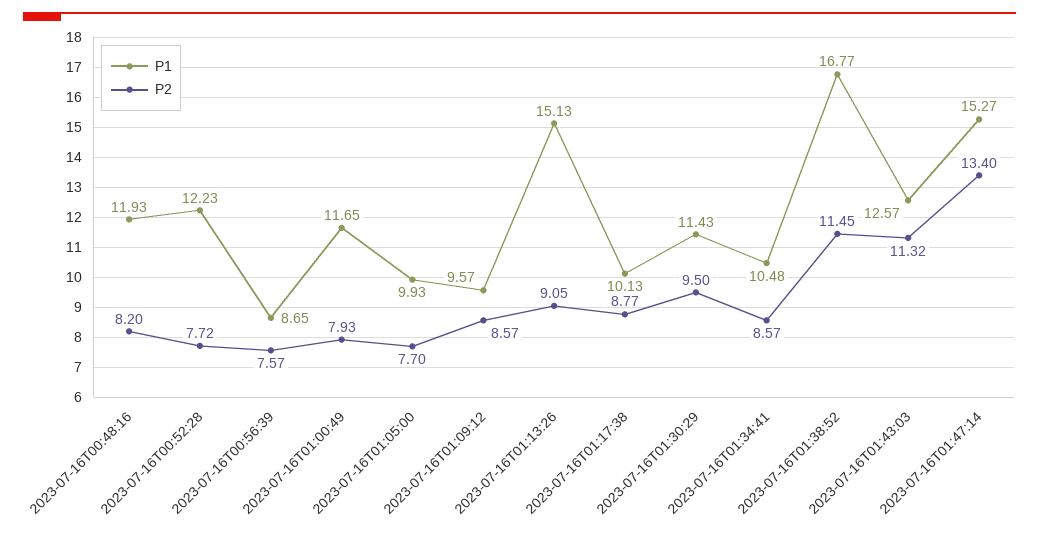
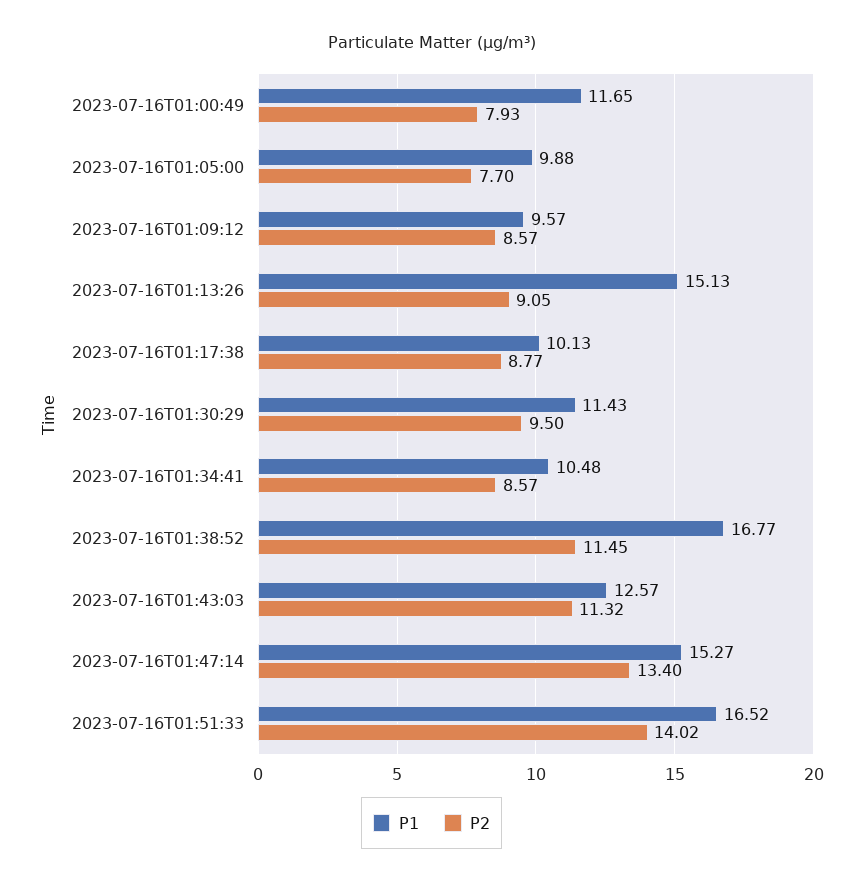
P1, 2023-07-16T00:48:16: 11.93 -> none
P2, 2023-07-16T00:48:16: 8.2 -> none
P1, 2023-07-16T00:52:28: 12.23 -> none
P2, 2023-07-16T00:52:28: 7.72 -> none
P1, 2023-07-16T00:56:39: 8.65 -> none
P2, 2023-07-16T00:56:39: 7.57 -> none
P1, 2023-07-16T01:05:00: 9.93 -> 9.88
P1, 2023-07-16T01:51:33: none -> 16.52
P2, 2023-07-16T01:51:33: none -> 14.02

